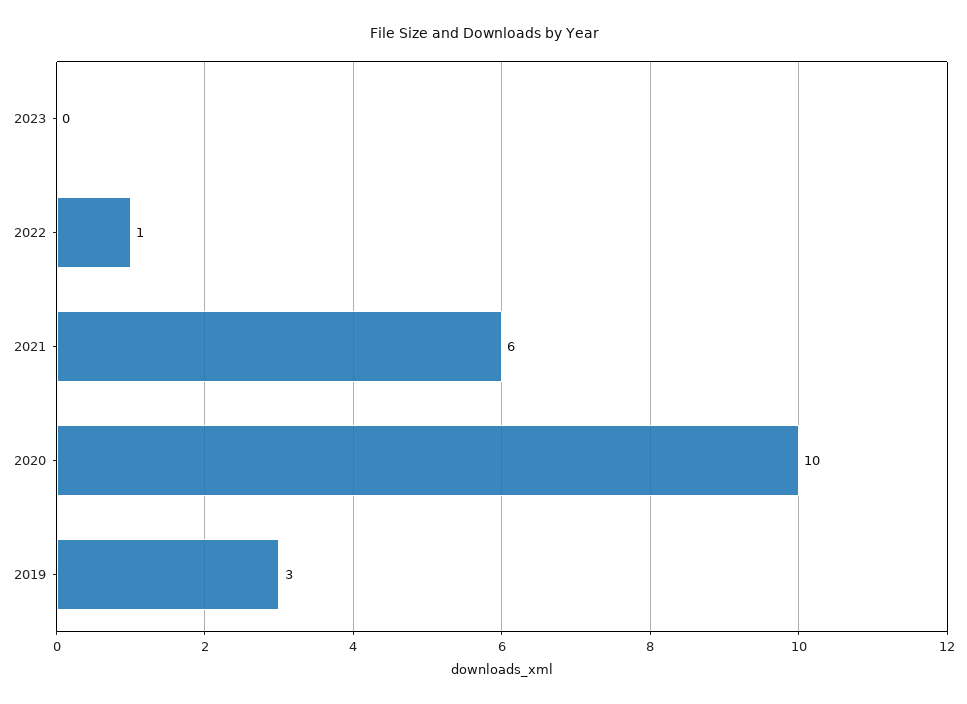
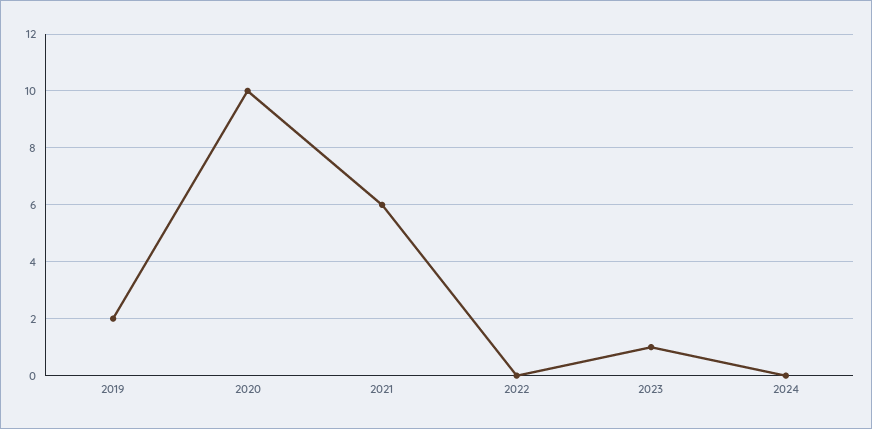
2023: 0 -> 1
2022: 1 -> 0
2019: 3 -> 2
2024: none -> 0

